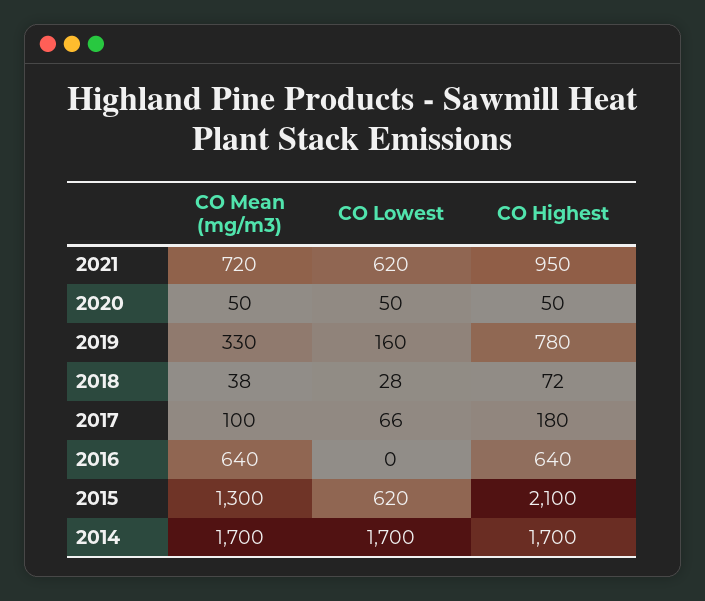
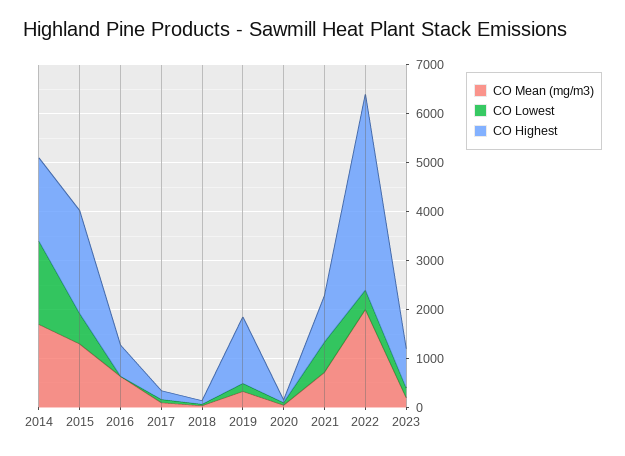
CO Highest, 2019: 780 -> 1400
CO Mean (mg/m3), 2022: none -> 2000
CO Lowest, 2022: none -> 400
CO Highest, 2022: none -> 4000
CO Mean (mg/m3), 2023: none -> 200
CO Lowest, 2023: none -> 200
CO Highest, 2023: none -> 800

